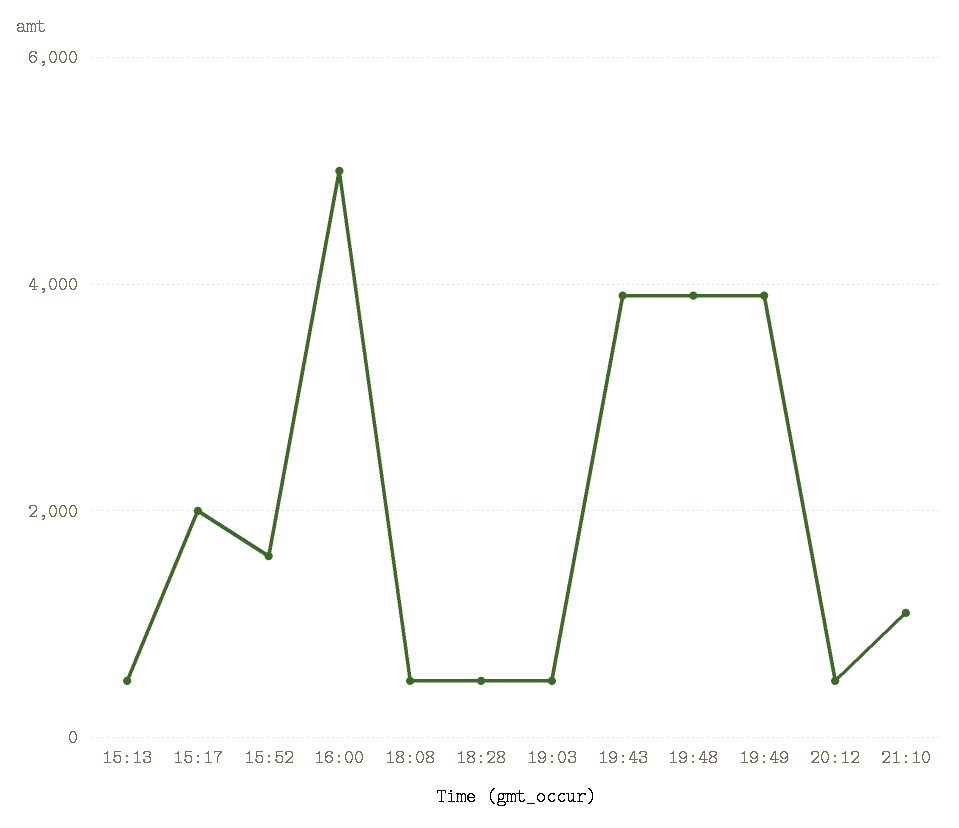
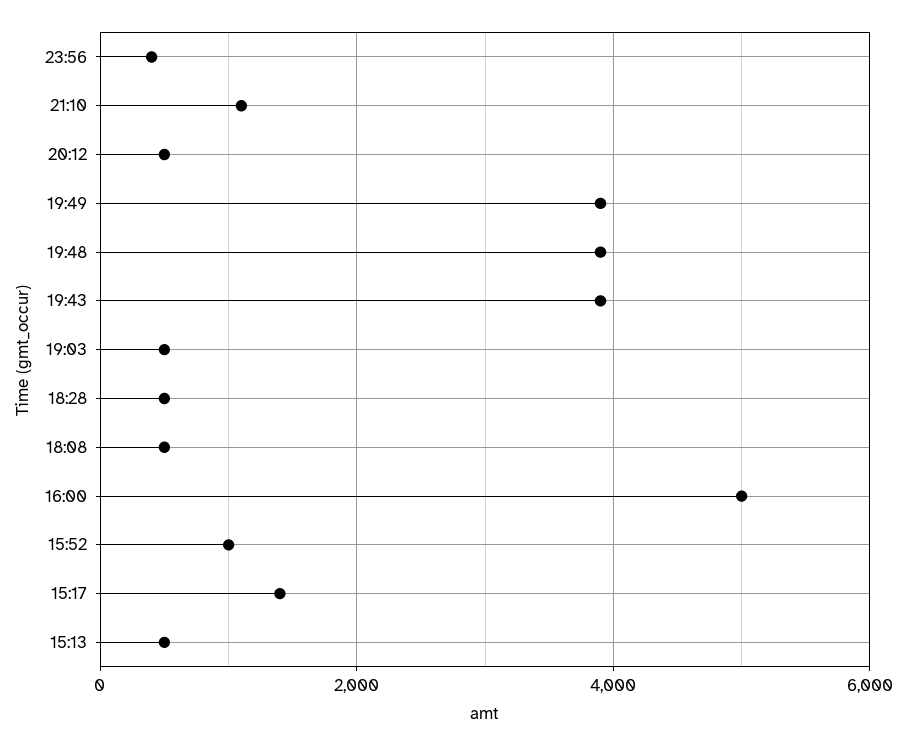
15:17: 2000 -> 1400
15:52: 1600 -> 1000
23:56: none -> 400

